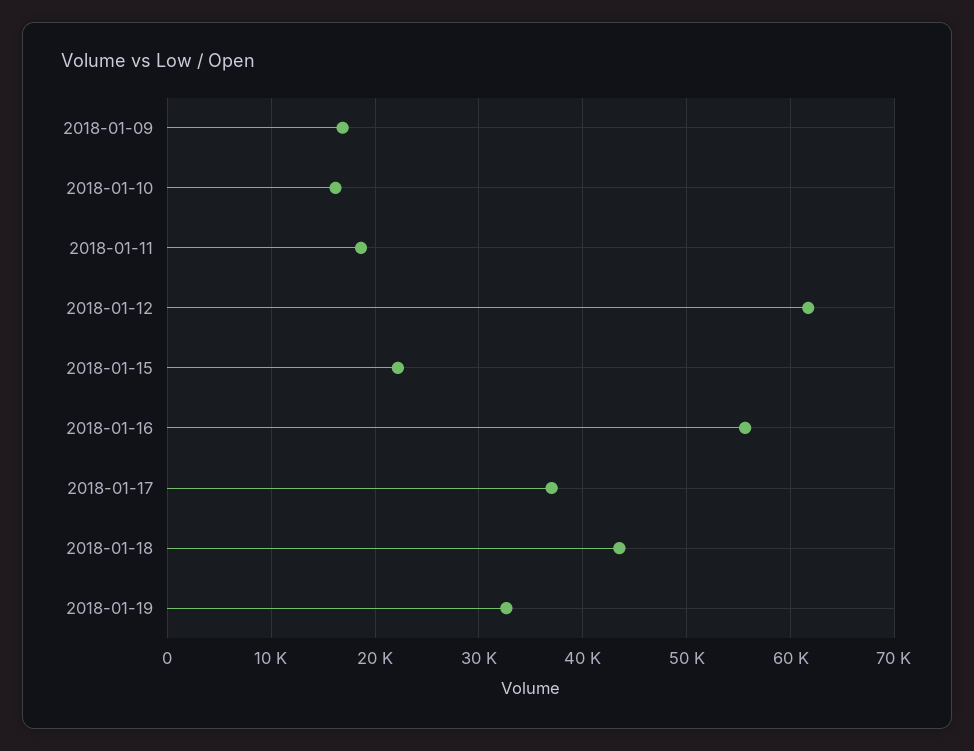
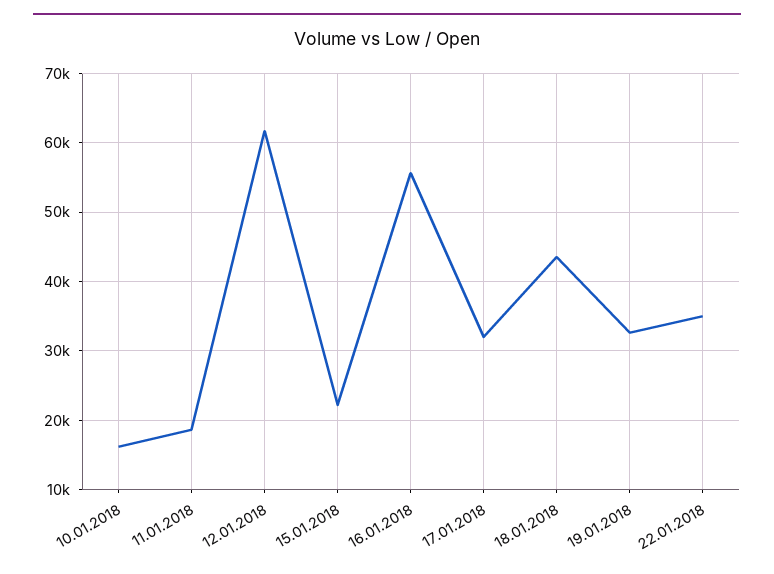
2018-01-09: 17000 -> none
2018-01-17: 37000 -> 32000
22.01.2018: none -> 35000

